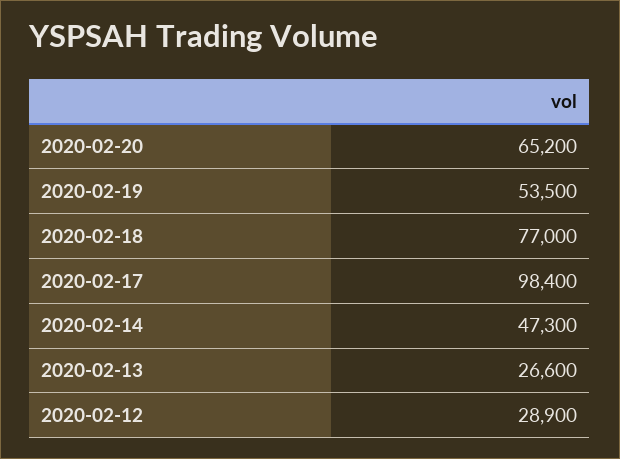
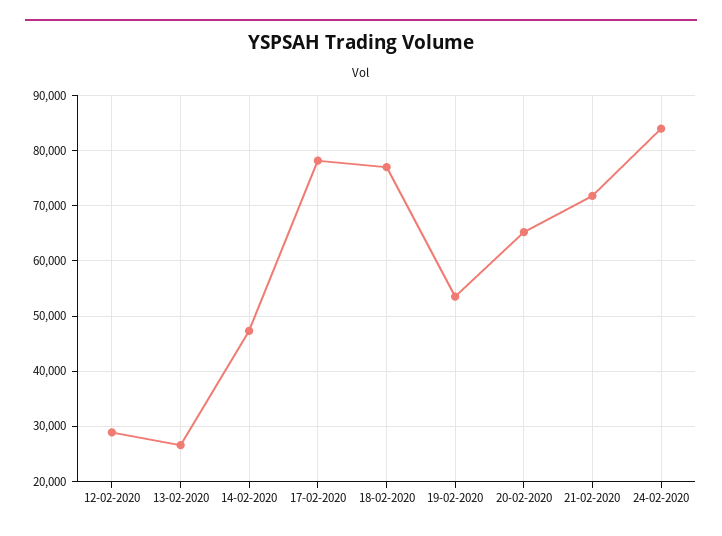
2020-02-17: 98400 -> 78000
21-02-2020: none -> 72000
24-02-2020: none -> 84000

